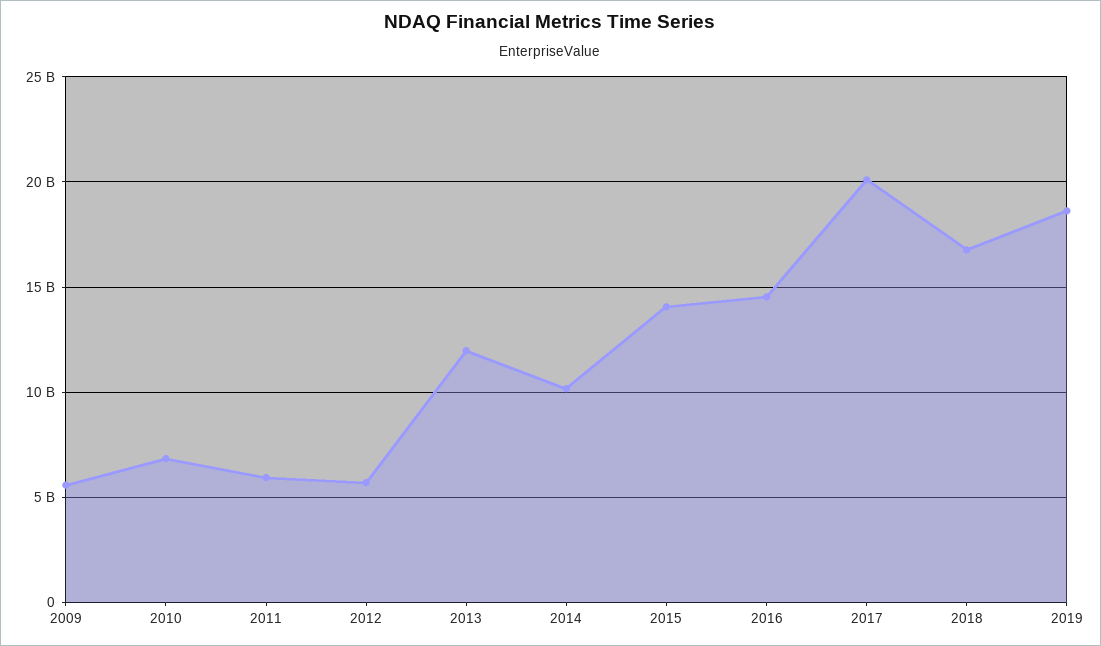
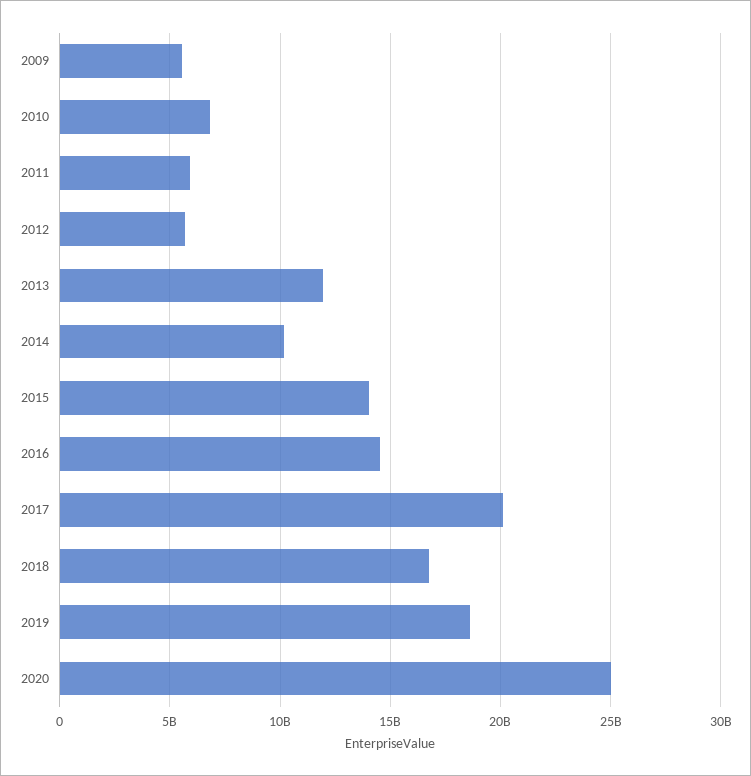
2020: none -> 25000000000

